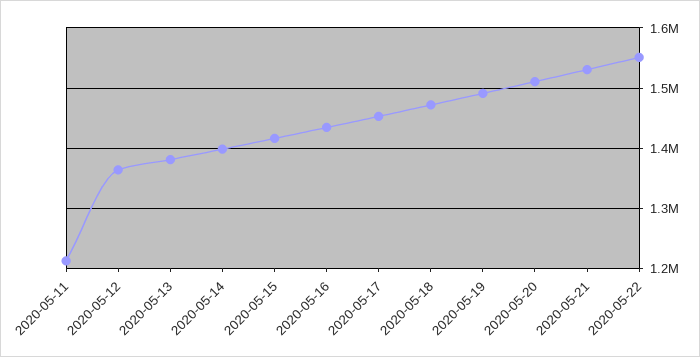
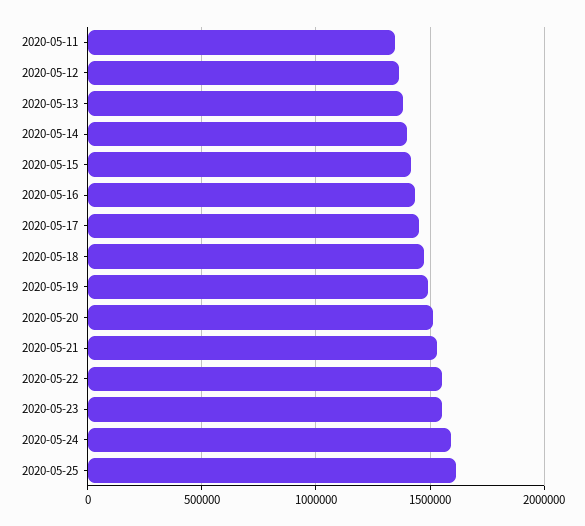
2020-05-11: 1210000 -> 1350000
2020-05-23: none -> 1550000
2020-05-24: none -> 1600000
2020-05-25: none -> 1600000

